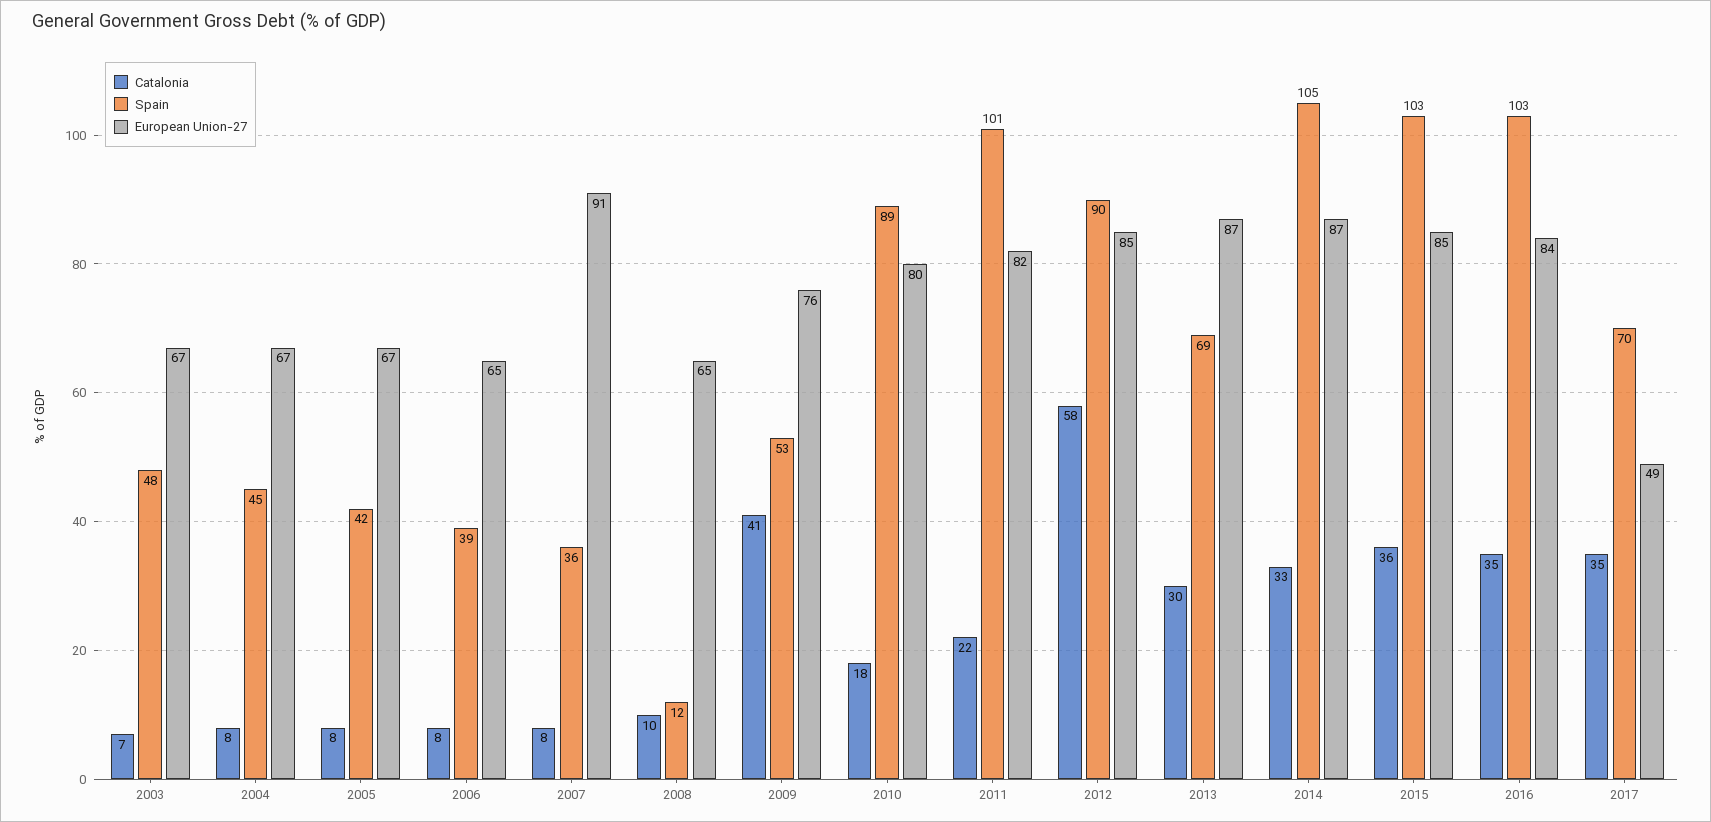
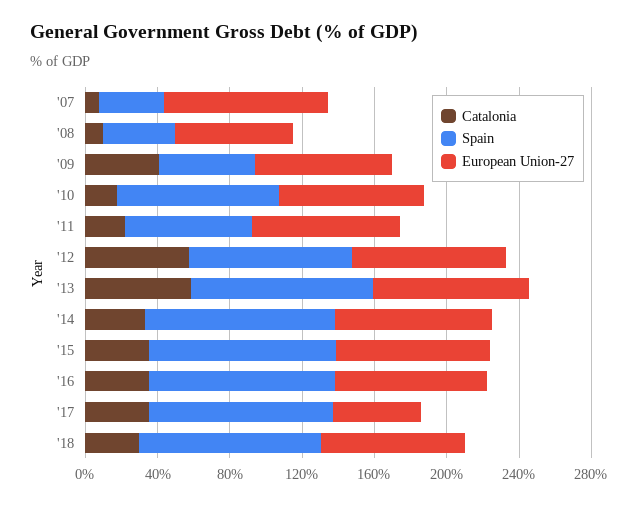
Catalonia, 2003: 7 -> none
Spain, 2003: 48 -> none
European Union-27, 2003: 67 -> none
Catalonia, 2004: 8 -> none
Spain, 2004: 45 -> none
European Union-27, 2004: 67 -> none
Catalonia, 2005: 8 -> none
Spain, 2005: 42 -> none
European Union-27, 2005: 67 -> none
Catalonia, 2006: 8 -> none
Spain, 2006: 39 -> none
European Union-27, 2006: 65 -> none
Spain, 2008: 12 -> 40
Spain, 2011: 101 -> 70
Catalonia, 2013: 30 -> 60
Spain, 2013: 69 -> 100
Spain, 2017: 70 -> 100
Catalonia, '18: none -> 30
Spain, '18: none -> 100
European Union-27, '18: none -> 80

